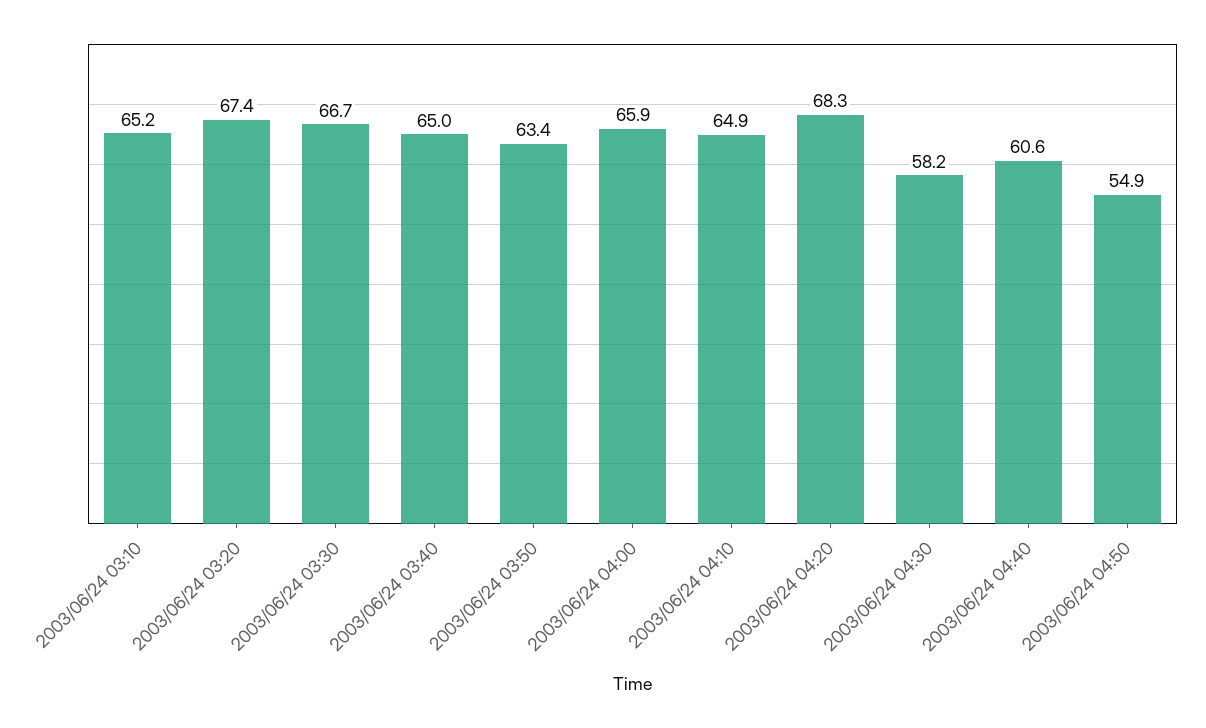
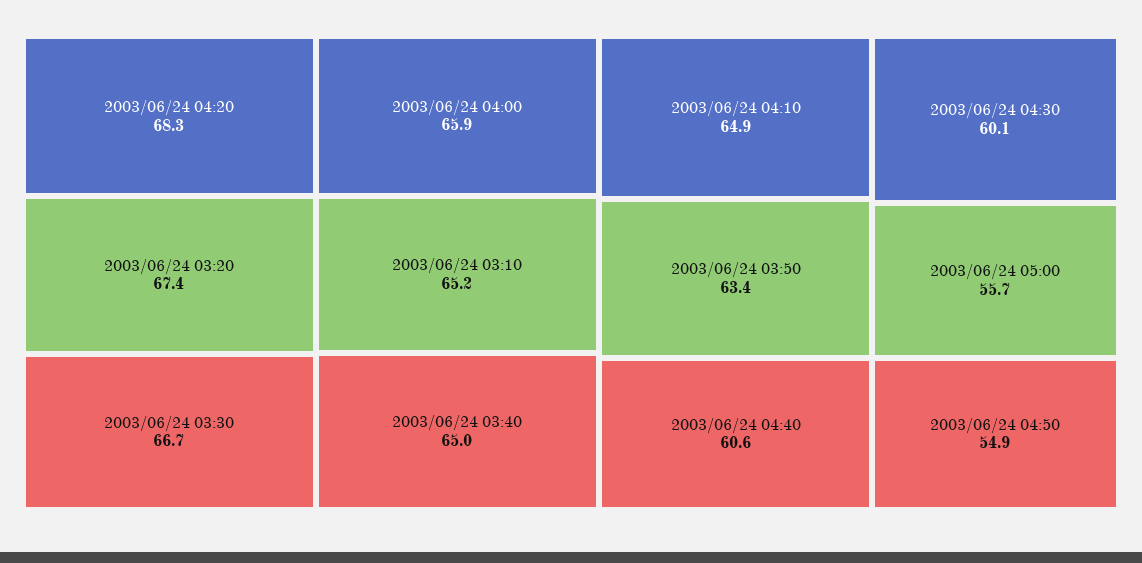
2003/06/24 04:30: 58.2 -> 60.1
2003/06/24 05:00: none -> 55.7

